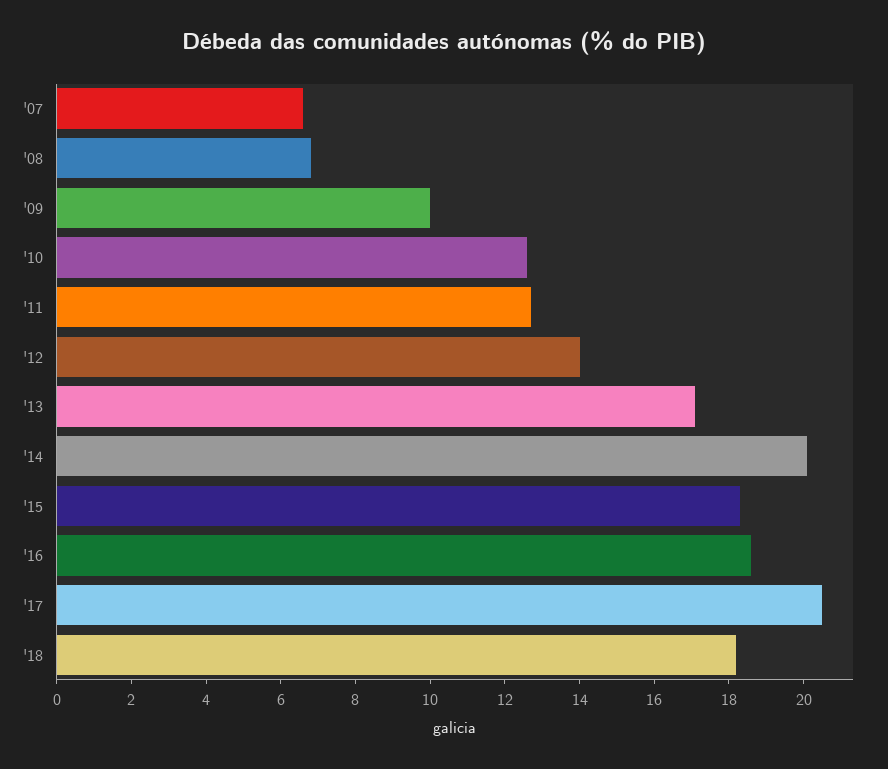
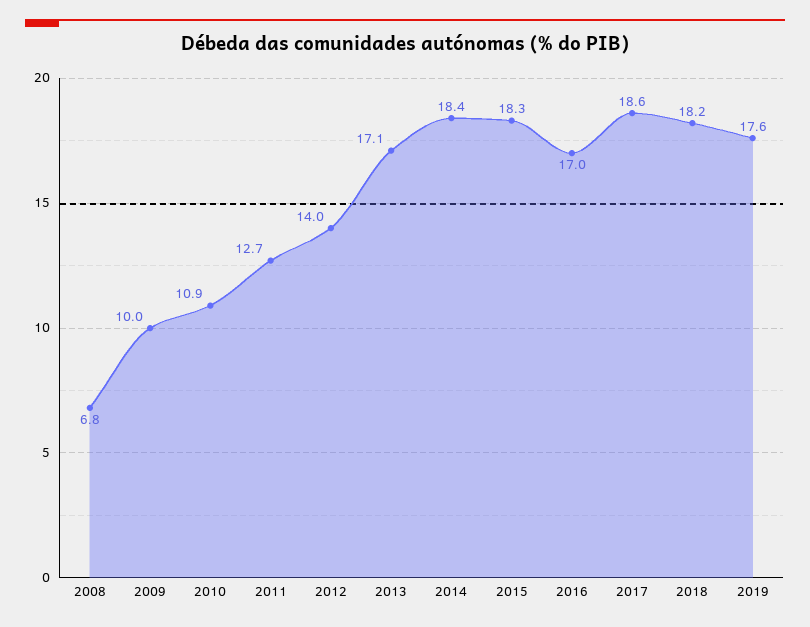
'07: 6.5 -> none
'10: 12.5 -> 10.9
'14: 20 -> 18.4
'16: 18.5 -> 17
'17: 20.5 -> 18.6
2019: none -> 17.6

